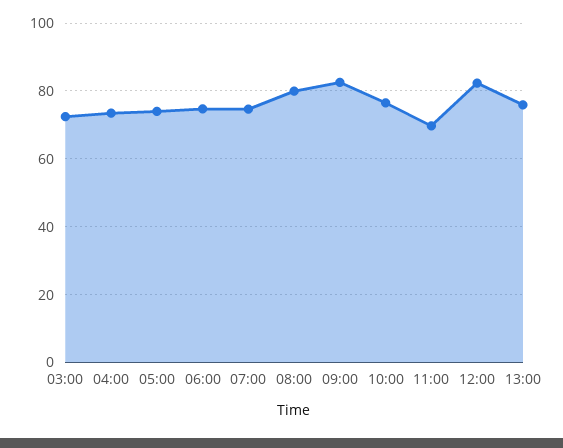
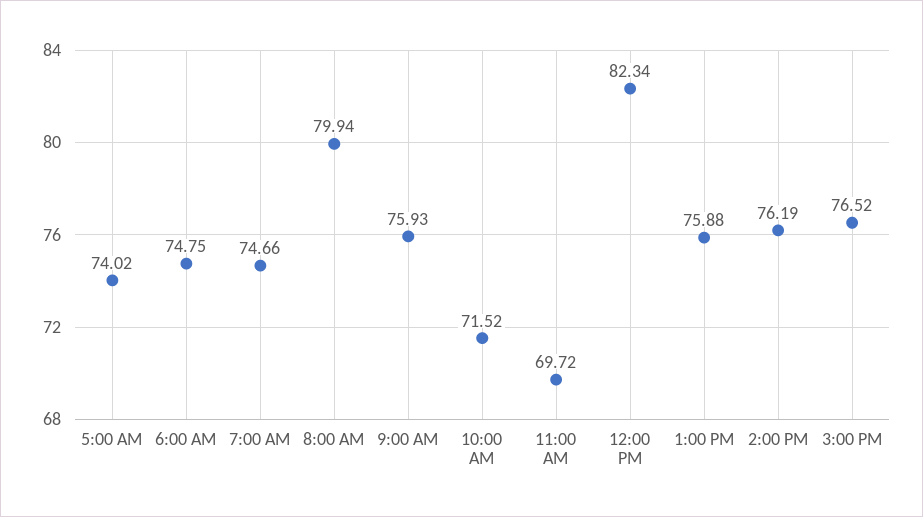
03:00: 72 -> none
04:00: 74 -> none
09:00: 82 -> 75.93
10:00: 76 -> 71.52
2:00 PM: none -> 76.19
3:00 PM: none -> 76.52

